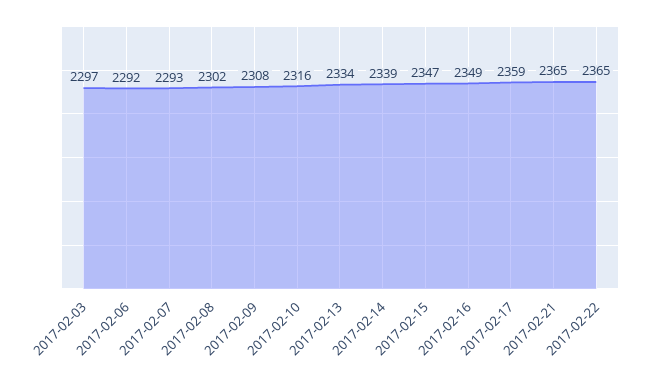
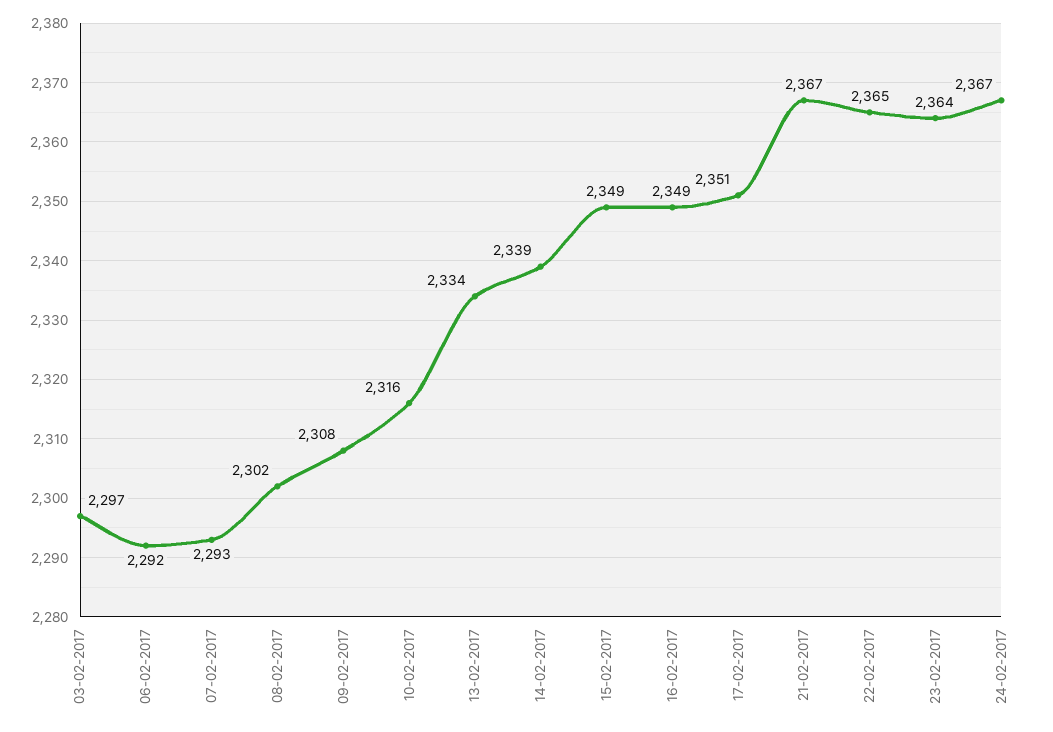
2017-02-15: 2347 -> 2349
2017-02-17: 2359 -> 2351
2017-02-21: 2365 -> 2367
23-02-2017: none -> 2364
24-02-2017: none -> 2367

